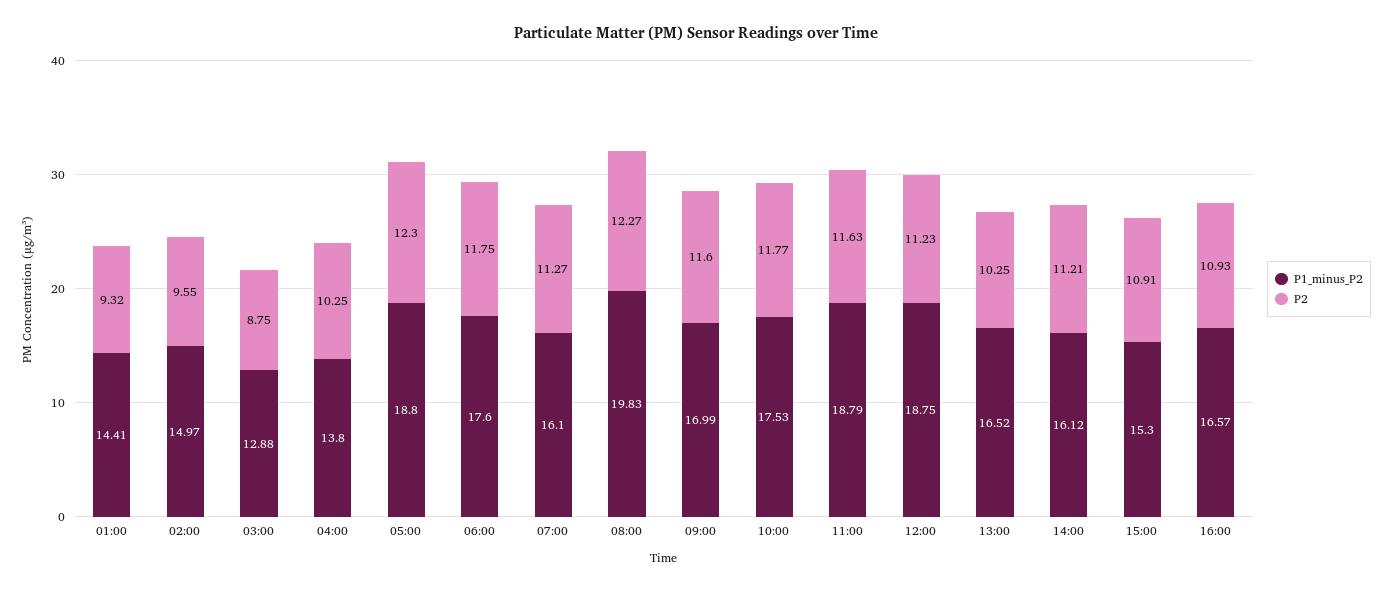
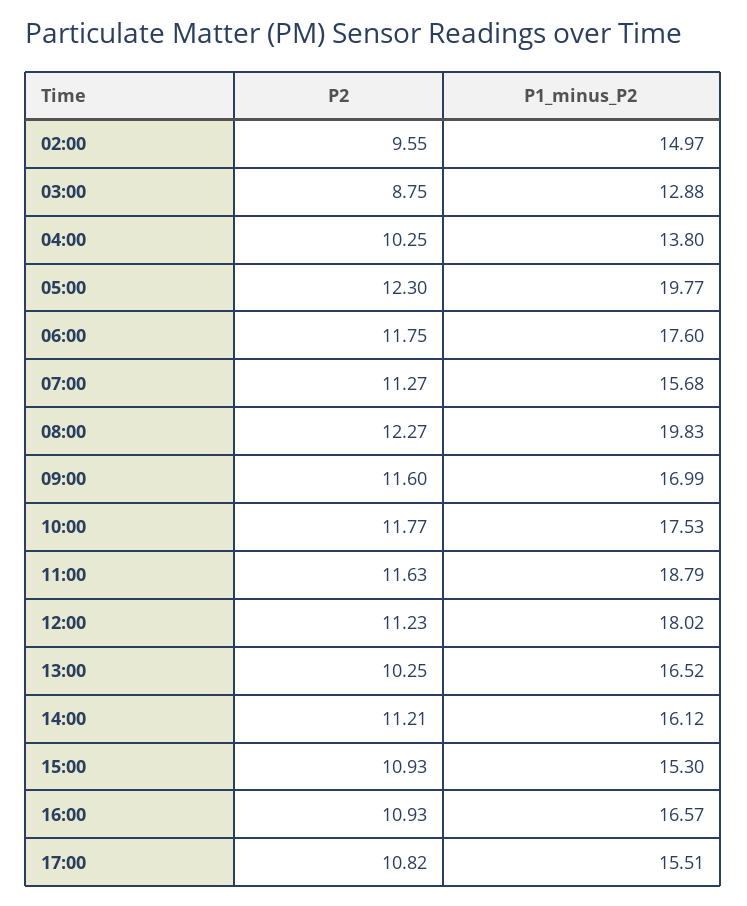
P1_minus_P2, 01:00: 14.41 -> none
P2, 01:00: 9.32 -> none
P1_minus_P2, 05:00: 18.8 -> 19.77
P1_minus_P2, 07:00: 16.1 -> 15.68
P1_minus_P2, 12:00: 18.75 -> 18.02
P2, 15:00: 10.91 -> 10.93
P2, 17:00: none -> 10.82
P1_minus_P2, 17:00: none -> 15.51

